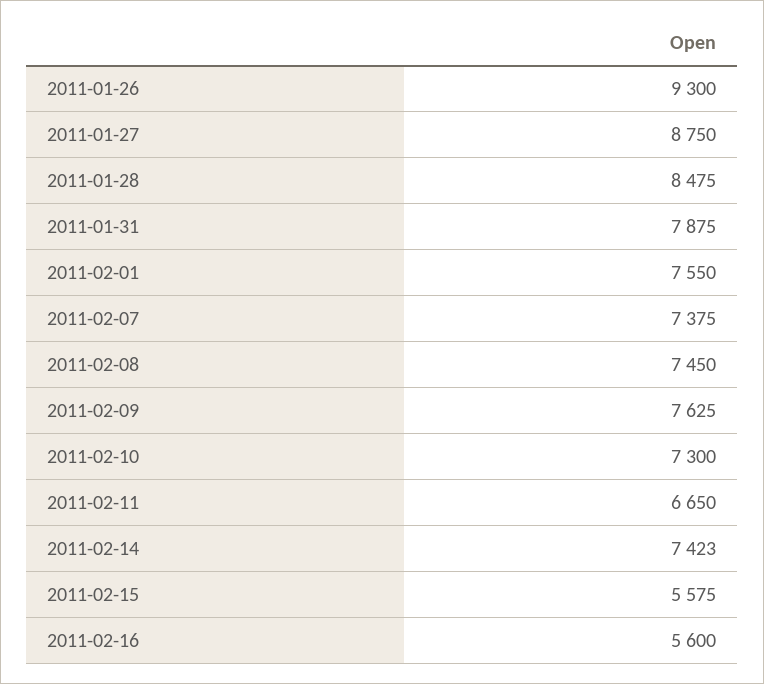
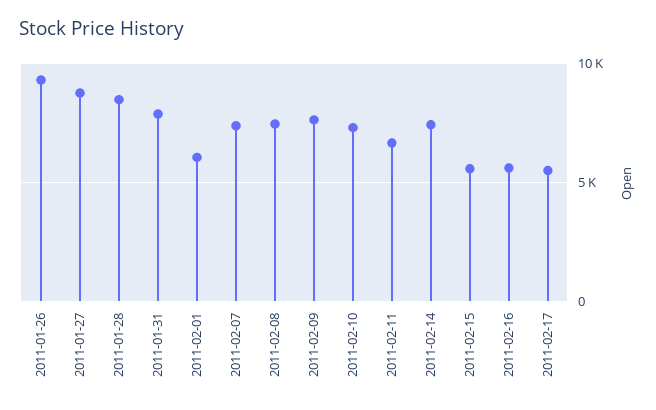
2011-02-01: 7550 -> 6000
2011-02-17: none -> 5500

